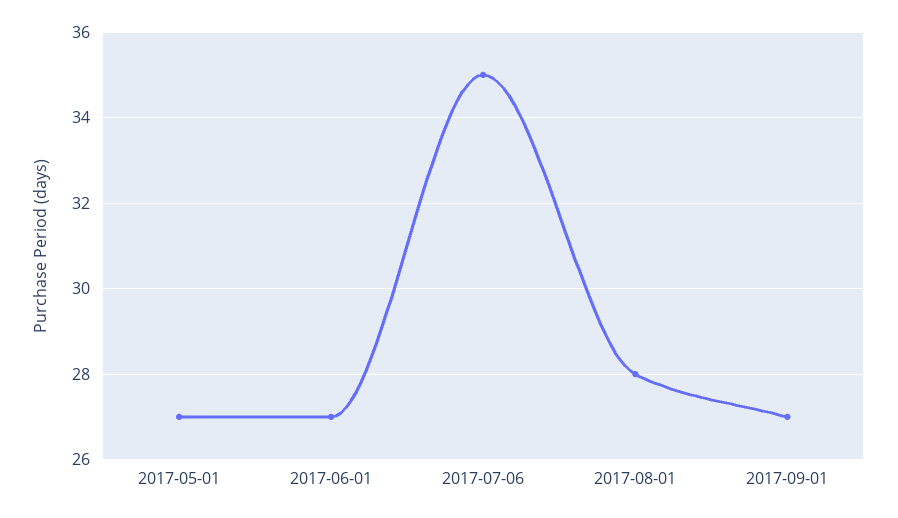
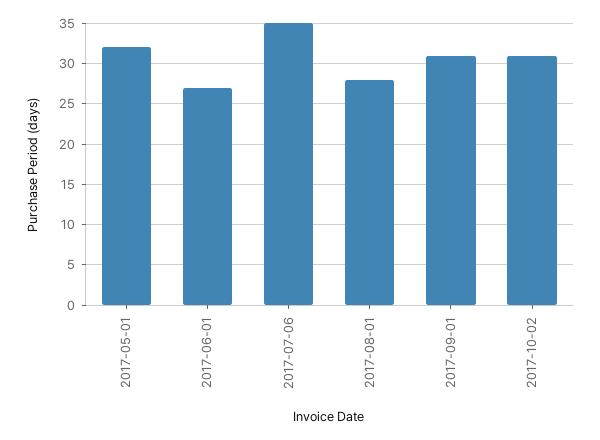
2017-05-01: 27 -> 32
2017-09-01: 27 -> 31
2017-10-02: none -> 31

